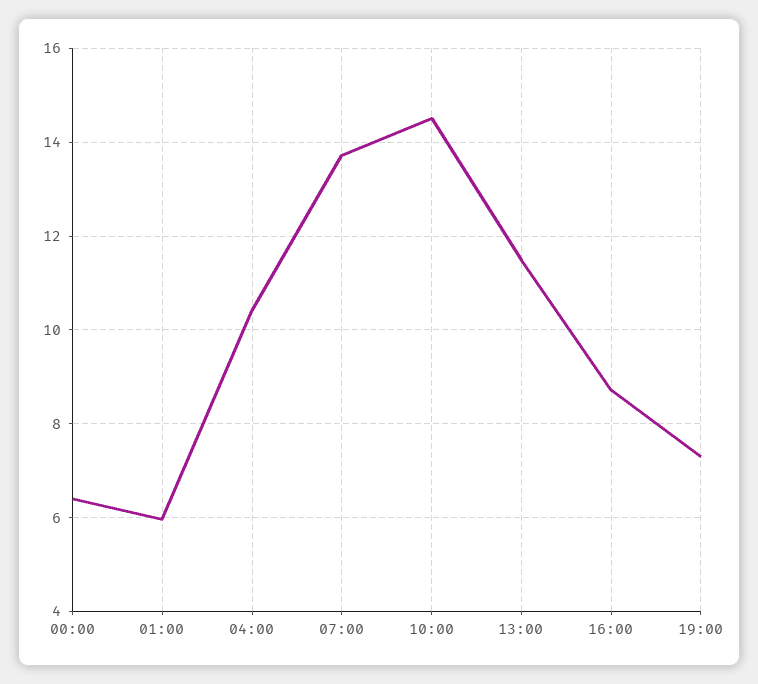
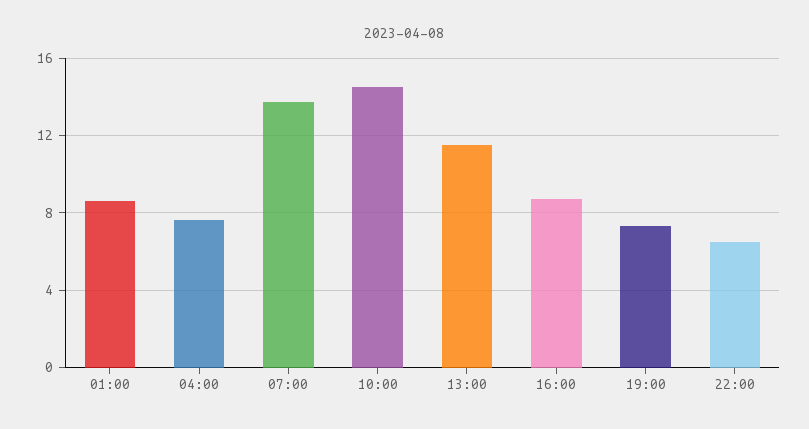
00:00: 6.4 -> none
01:00: 6 -> 8.5
04:00: 10.4 -> 7.5
22:00: none -> 6.5

